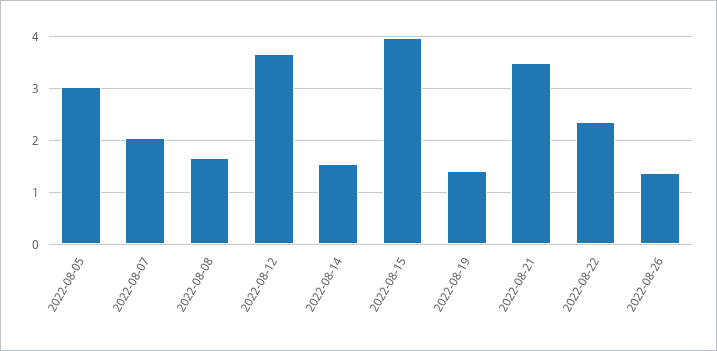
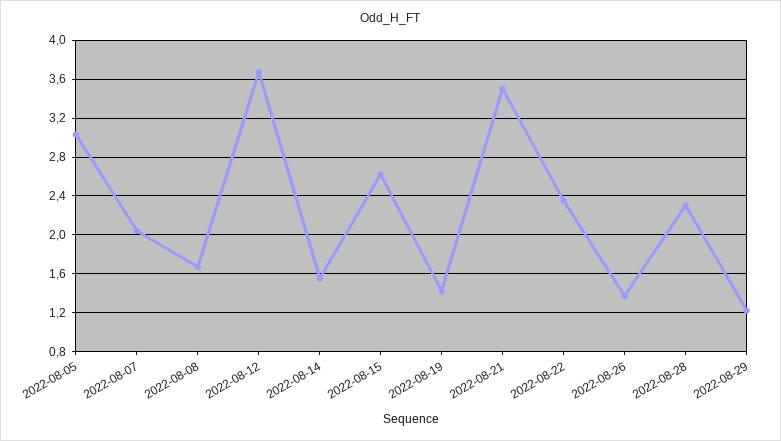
2022-08-15: 4 -> 2.6
2022-08-28: none -> 2.3
2022-08-29: none -> 1.2

